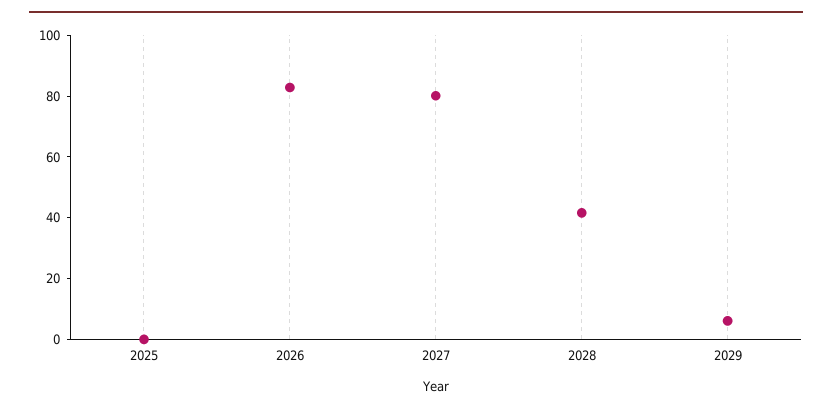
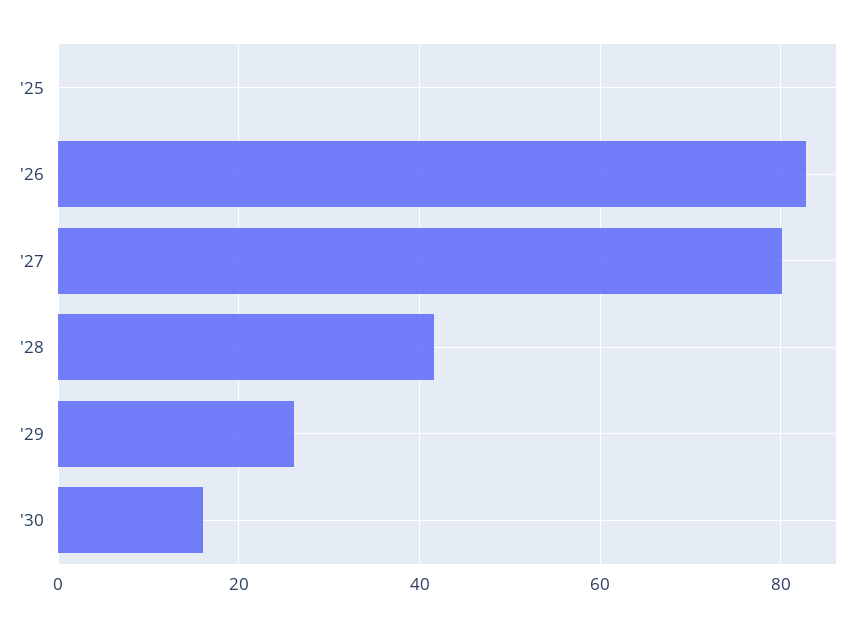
2029: 5 -> 26
'30: none -> 16

